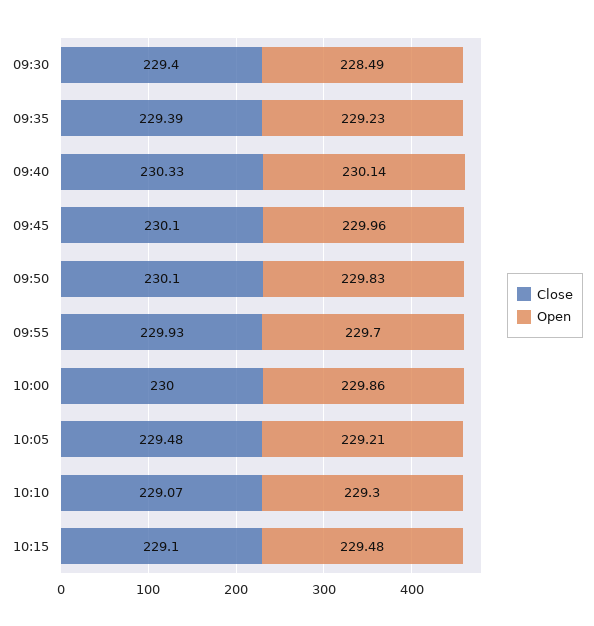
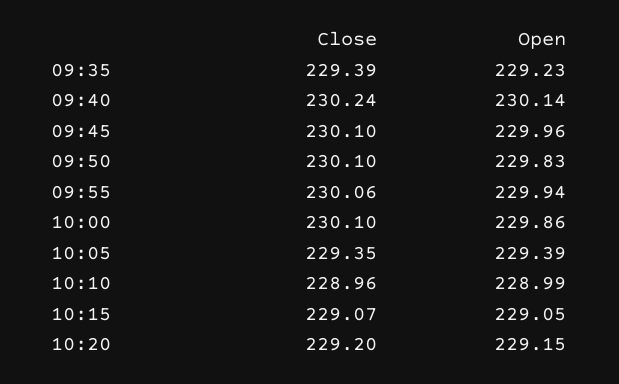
Close, 09:30: 229.4 -> none
Open, 09:30: 228.49 -> none
Close, 09:40: 230.33 -> 230.24
Close, 09:55: 229.93 -> 230.06
Open, 09:55: 229.7 -> 229.94
Close, 10:00: 230 -> 230.1
Close, 10:05: 229.48 -> 229.35
Open, 10:05: 229.21 -> 229.39
Close, 10:10: 229.07 -> 228.96
Open, 10:10: 229.3 -> 228.99
Close, 10:15: 229.1 -> 229.07
Open, 10:15: 229.48 -> 229.05
Close, 10:20: none -> 229.2
Open, 10:20: none -> 229.15

